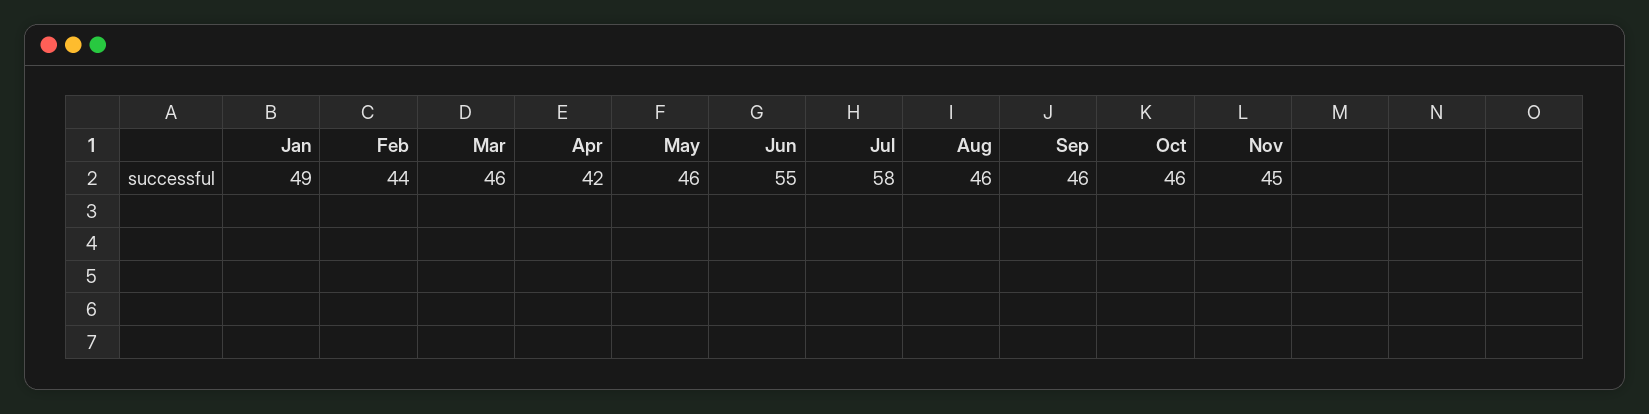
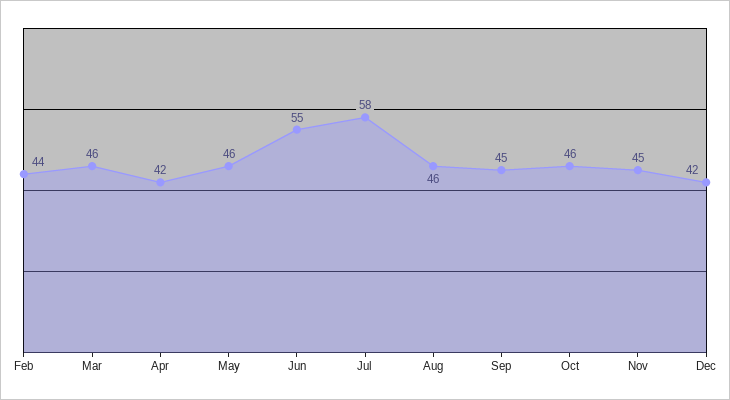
Jan: 49 -> none
Sep: 46 -> 45
Dec: none -> 42

